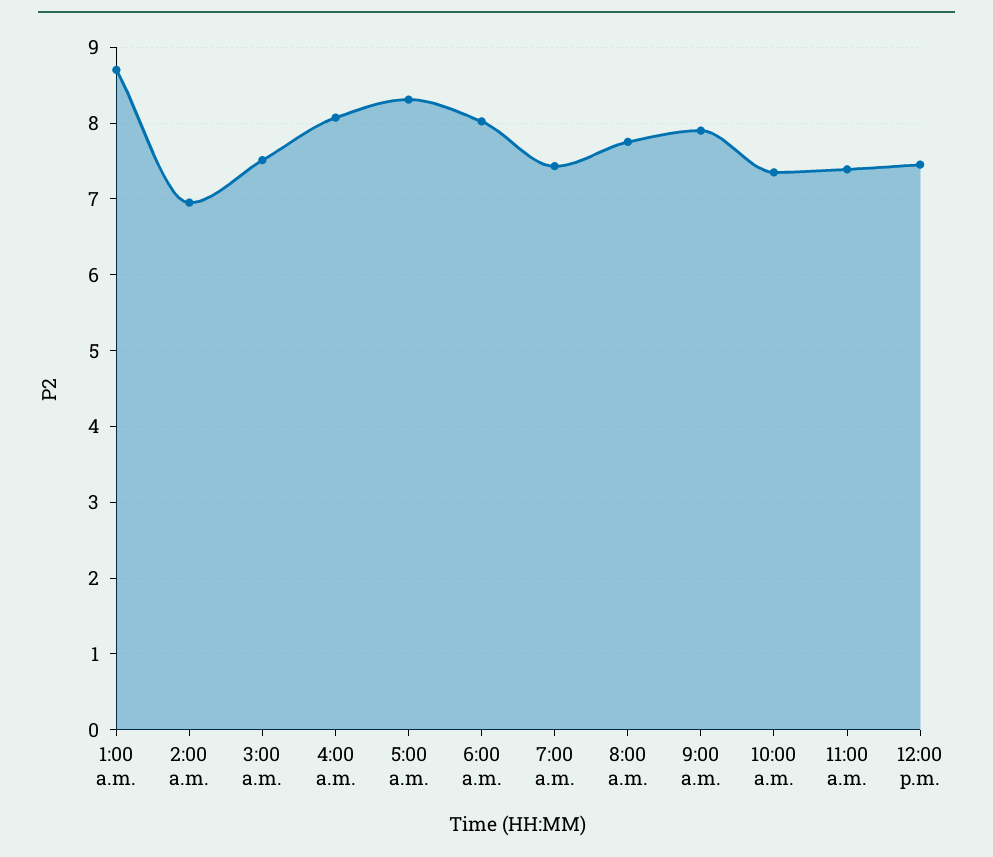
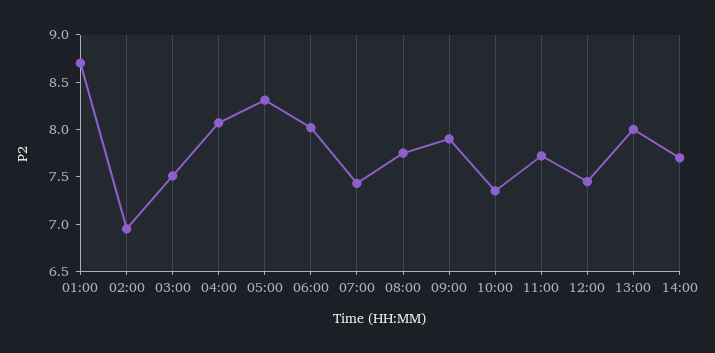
11:00 a.m.: 7.4 -> 7.7
13:00: none -> 8
14:00: none -> 7.7

